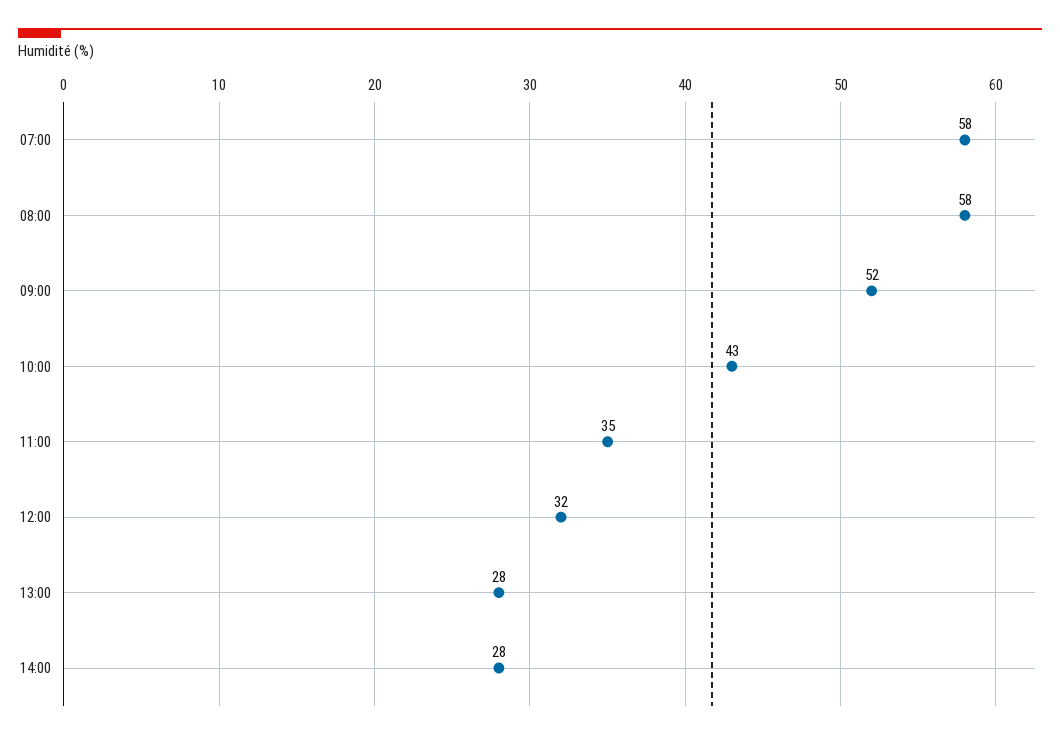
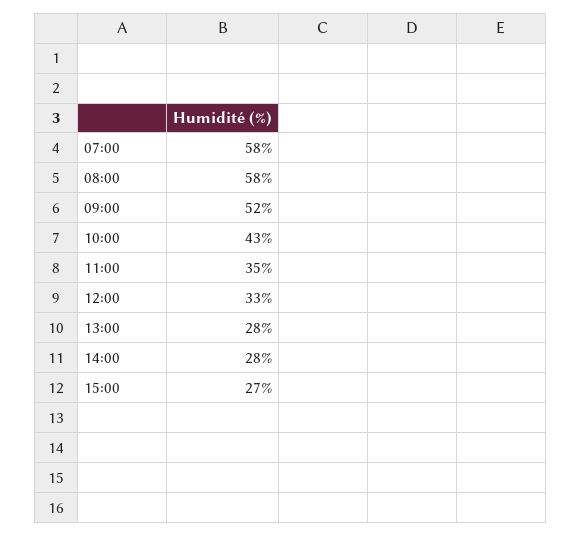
12:00: 32 -> 33
15:00: none -> 27

